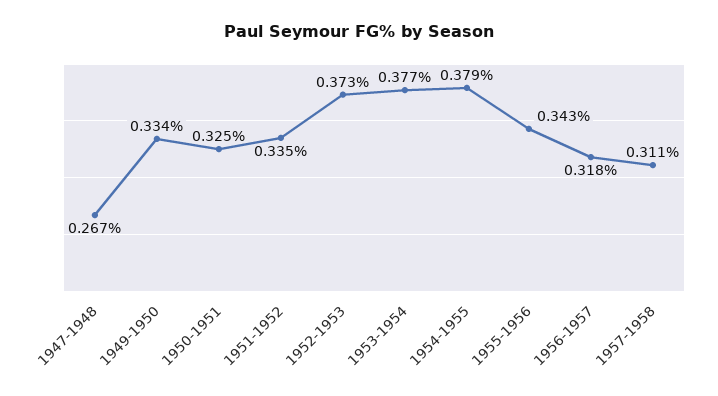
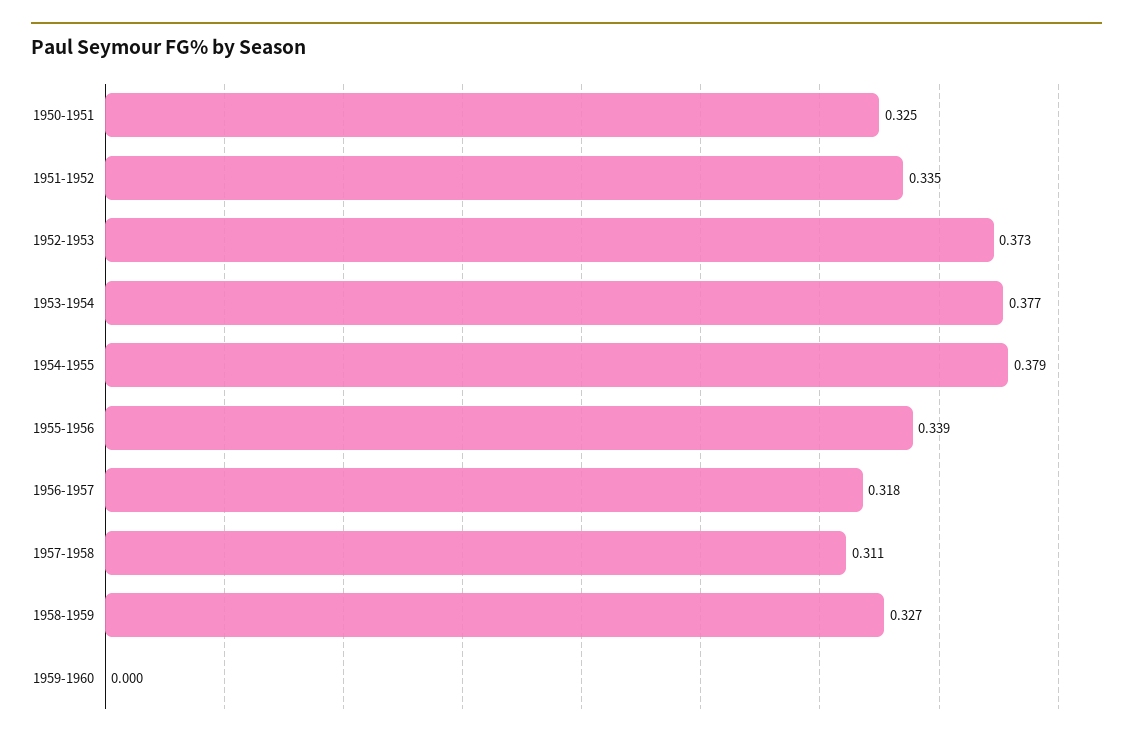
1947-1948: 0.267 -> none
1949-1950: 0.334 -> none
1955-1956: 0.343 -> 0.339
1958-1959: none -> 0.327
1959-1960: none -> 0

